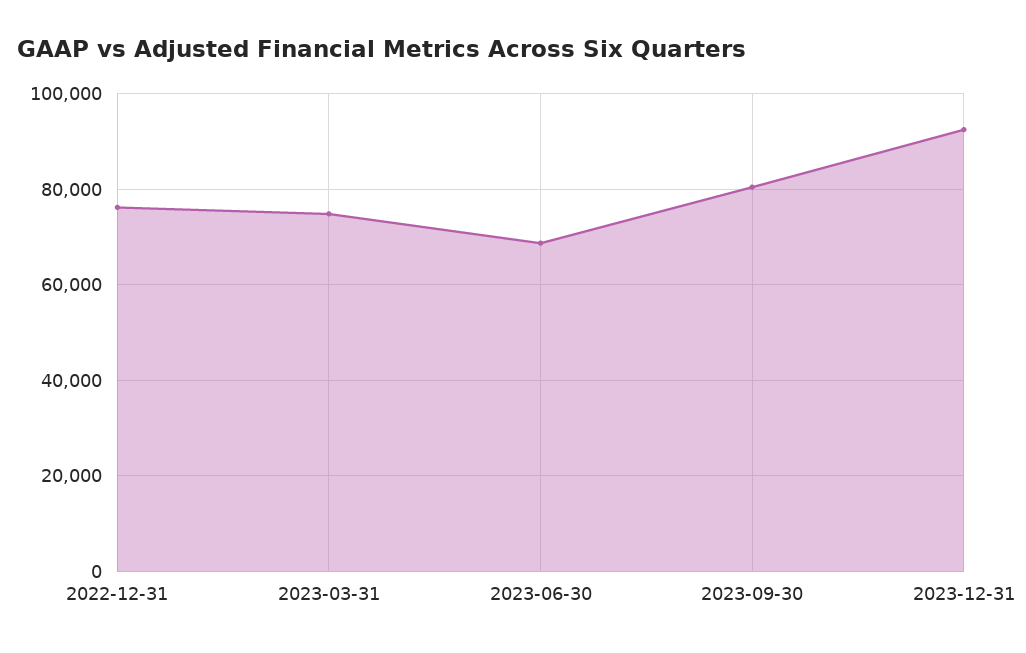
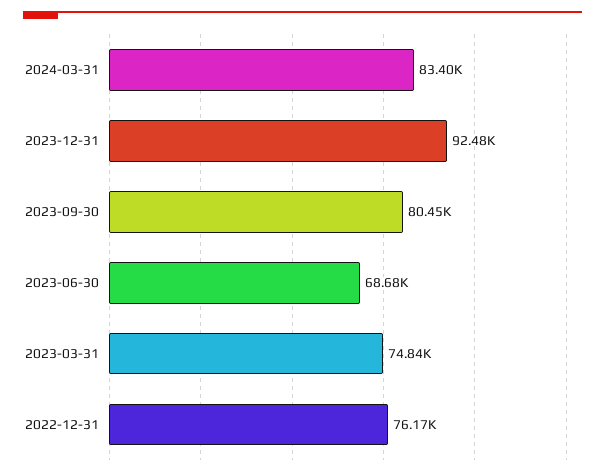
2024-03-31: none -> 83400

